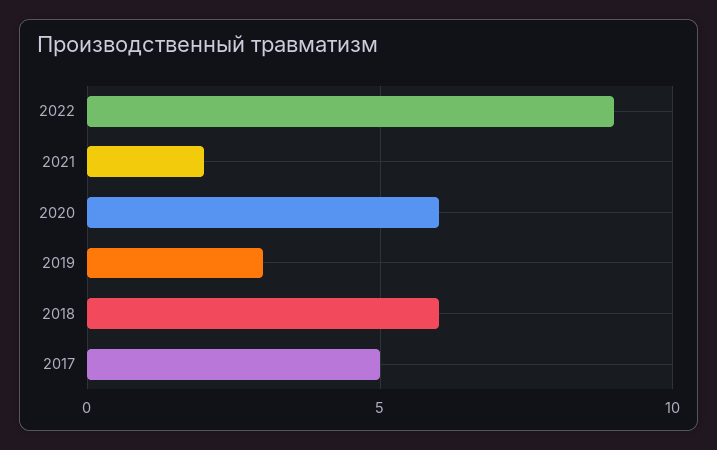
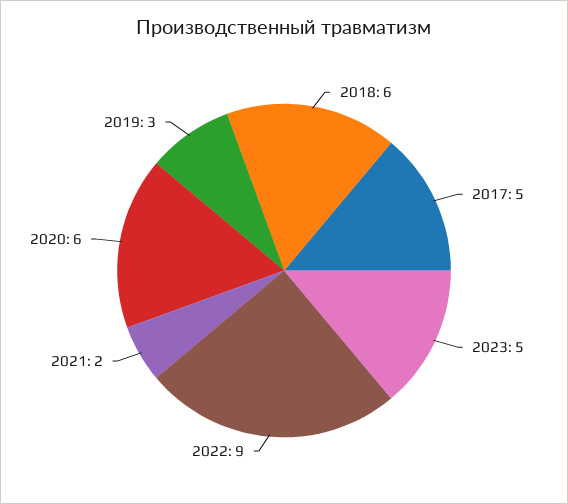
2023: none -> 5

